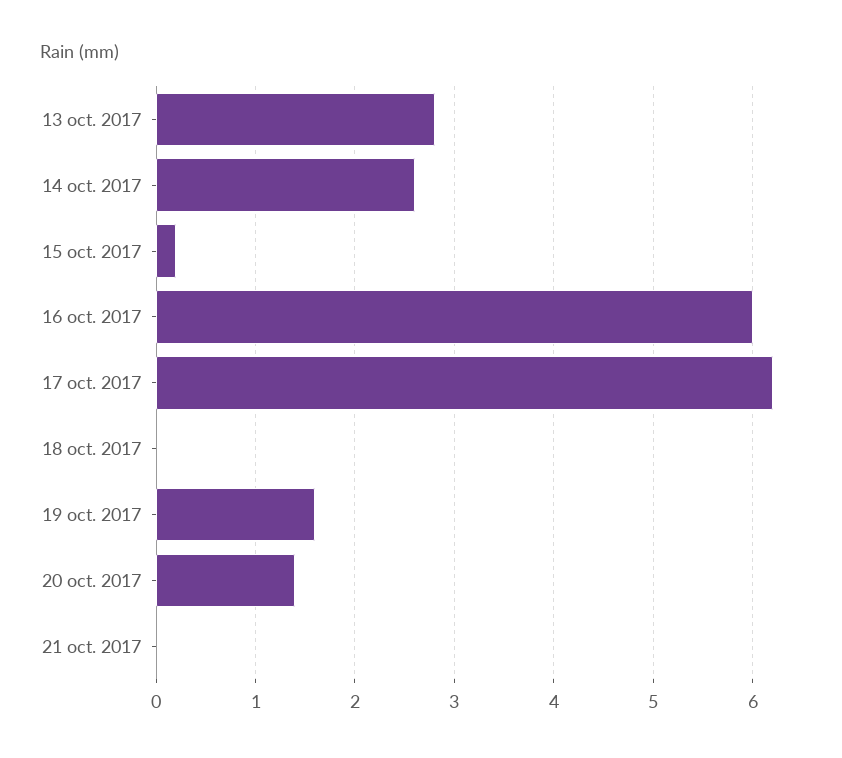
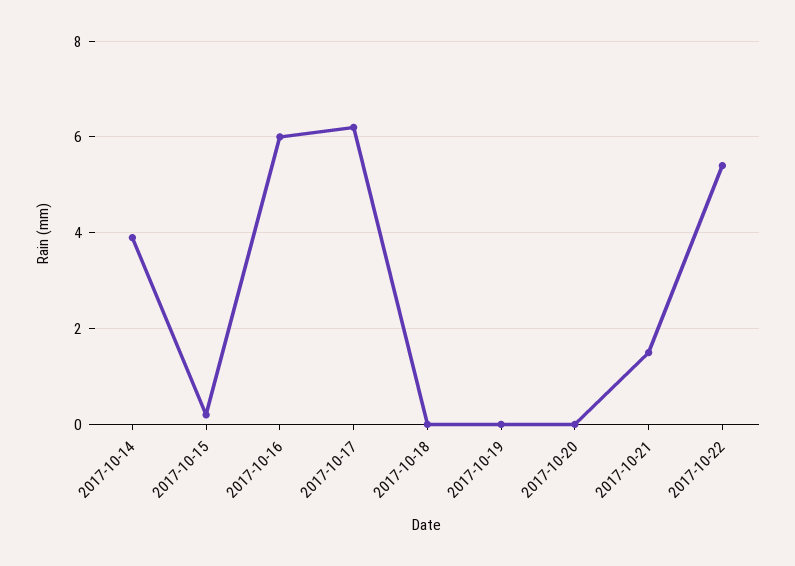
13 oct. 2017: 2.8 -> none
14 oct. 2017: 2.6 -> 4
19 oct. 2017: 1.6 -> 0
20 oct. 2017: 1.4 -> 0
21 oct. 2017: 0 -> 1.5
2017-10-22: none -> 5.5

